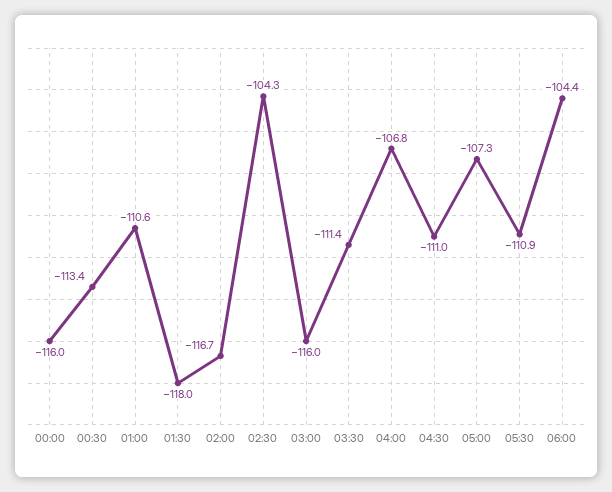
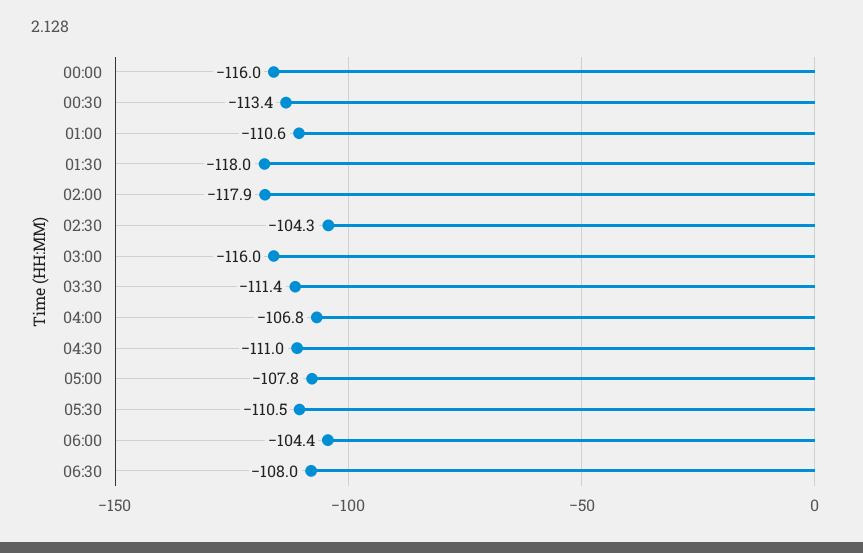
02:00: -116.7 -> -117.9
05:00: -107.3 -> -107.8
05:30: -110.9 -> -110.5
06:30: none -> -108

